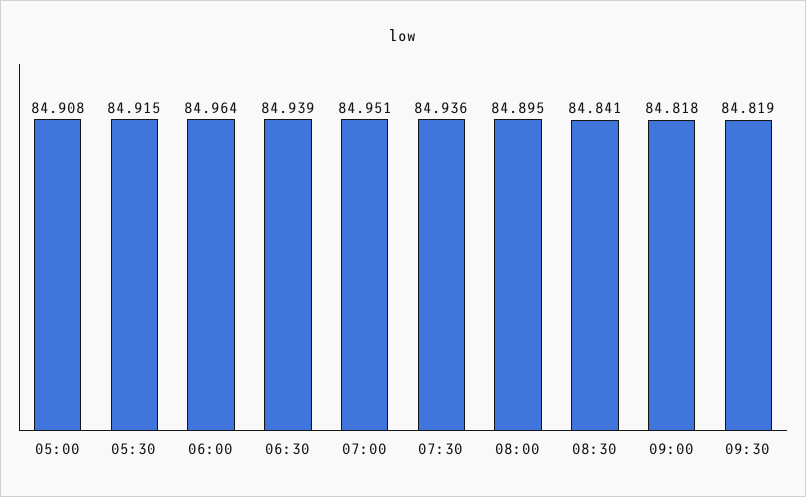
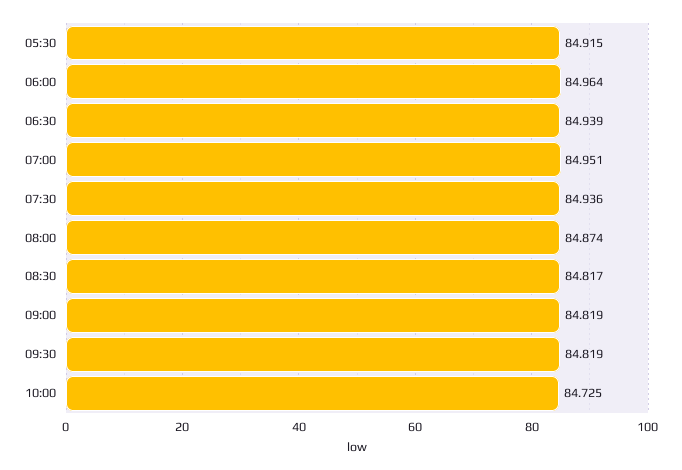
05:00: 84.908 -> none
08:00: 84.895 -> 84.874
08:30: 84.841 -> 84.817
09:00: 84.818 -> 84.819
10:00: none -> 84.725

